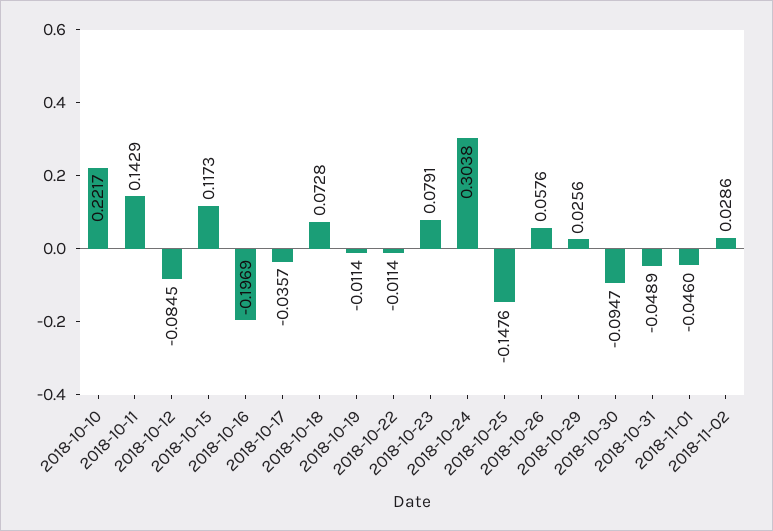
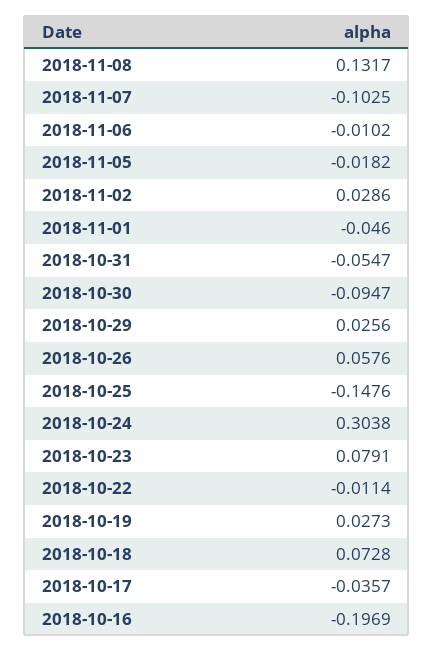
2018-10-10: 0.2217 -> none
2018-10-11: 0.1429 -> none
2018-10-12: -0.0845 -> none
2018-10-15: 0.1173 -> none
2018-10-19: -0.0114 -> 0.0273
2018-10-31: -0.0489 -> -0.0547
2018-11-08: none -> 0.1317
2018-11-07: none -> -0.1025
2018-11-06: none -> -0.0102
2018-11-05: none -> -0.0182

